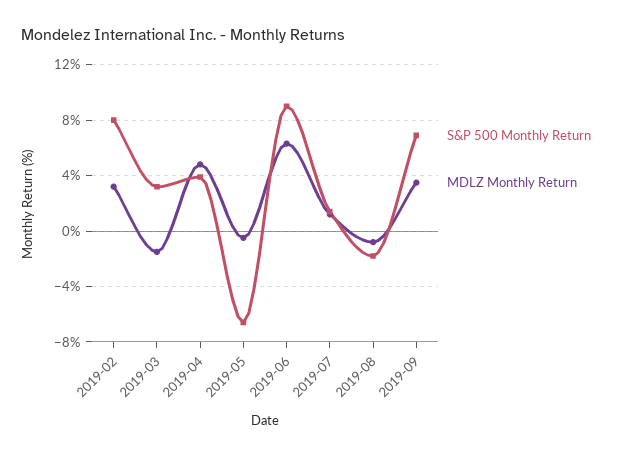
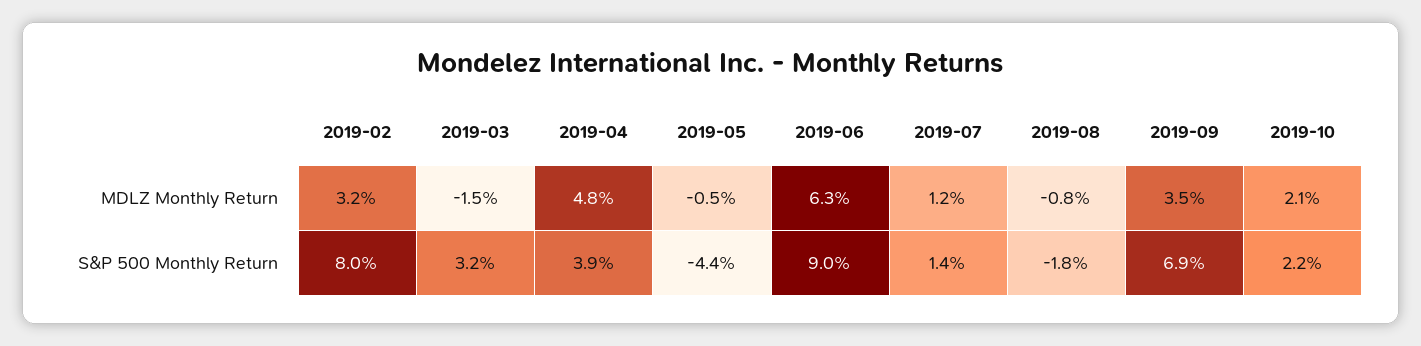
S&P 500 Monthly Return, 2019-05: -6.5 -> -4.4
MDLZ Monthly Return, 2019-10: none -> 2.1
S&P 500 Monthly Return, 2019-10: none -> 2.2

